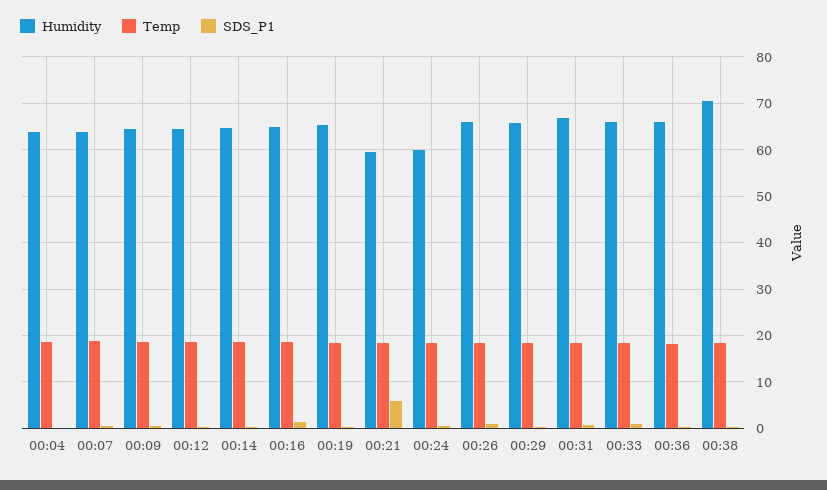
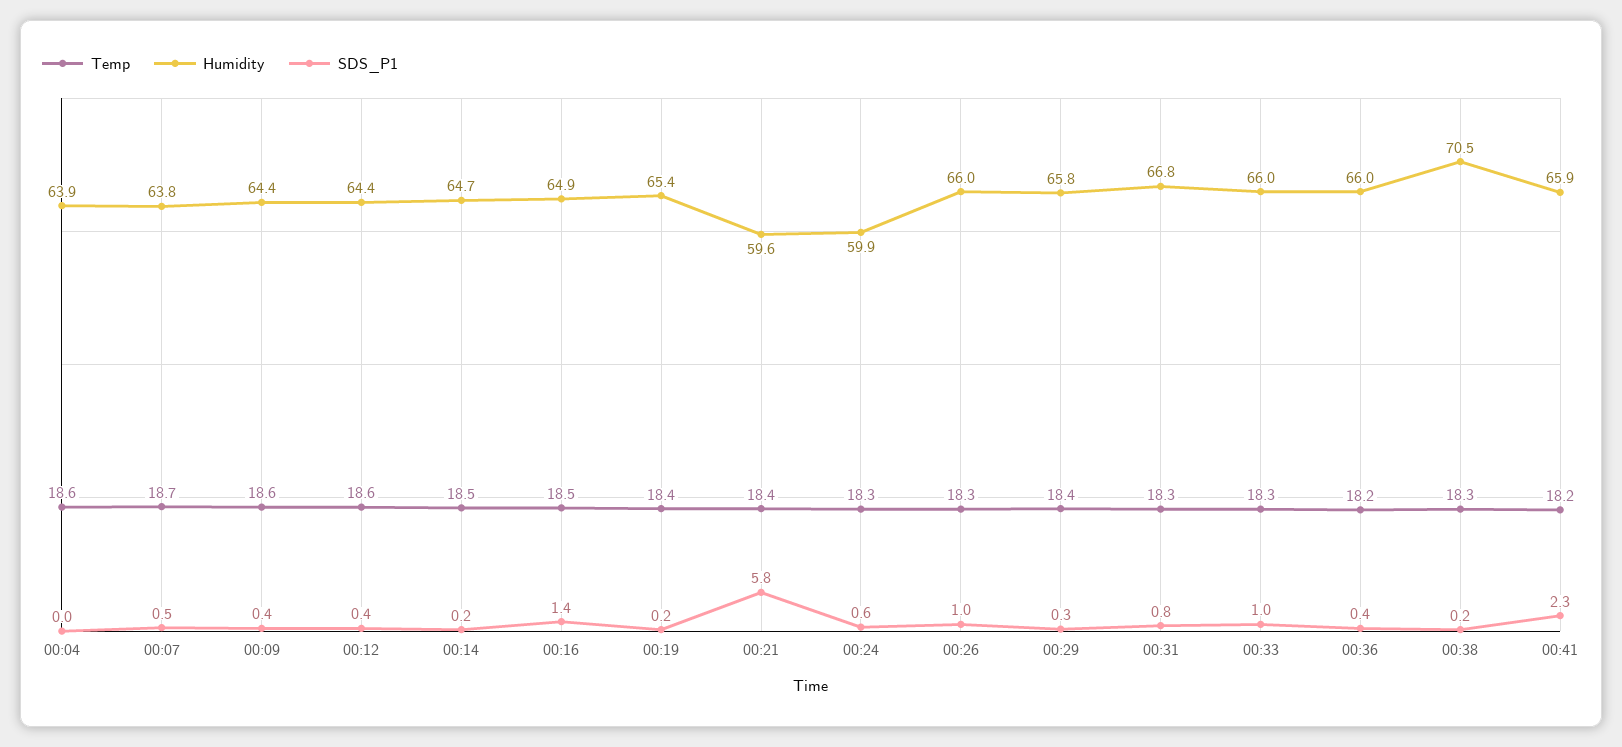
Temp, 00:41: none -> 18.2
Humidity, 00:41: none -> 65.9
SDS_P1, 00:41: none -> 2.3

